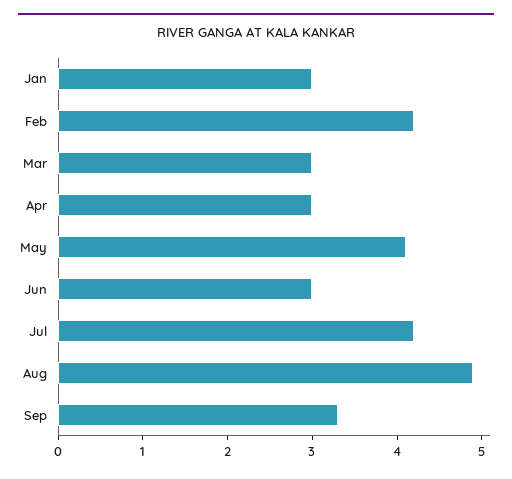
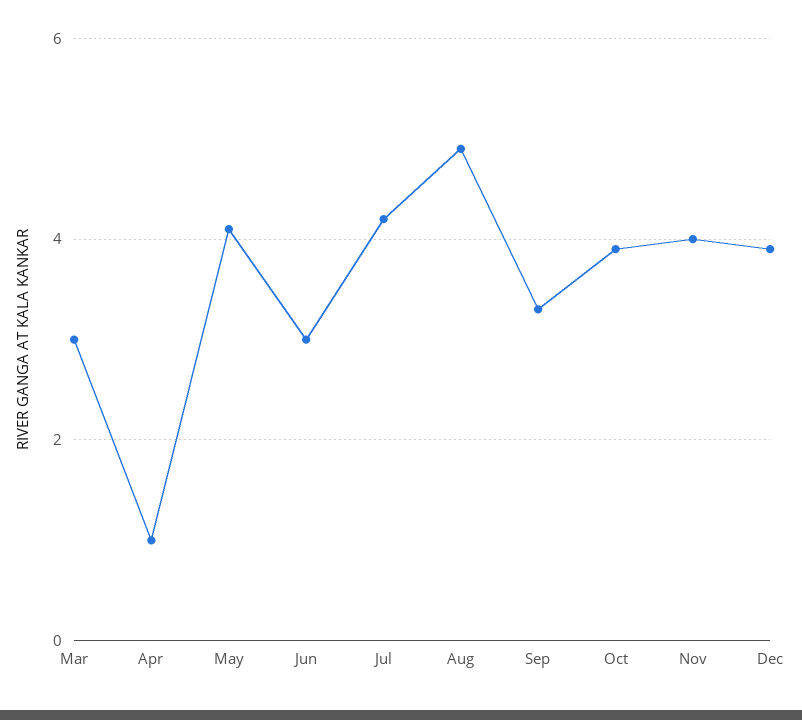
Jan: 3 -> none
Feb: 4.2 -> none
Apr: 3 -> 1
Oct: none -> 4
Nov: none -> 4
Dec: none -> 4

